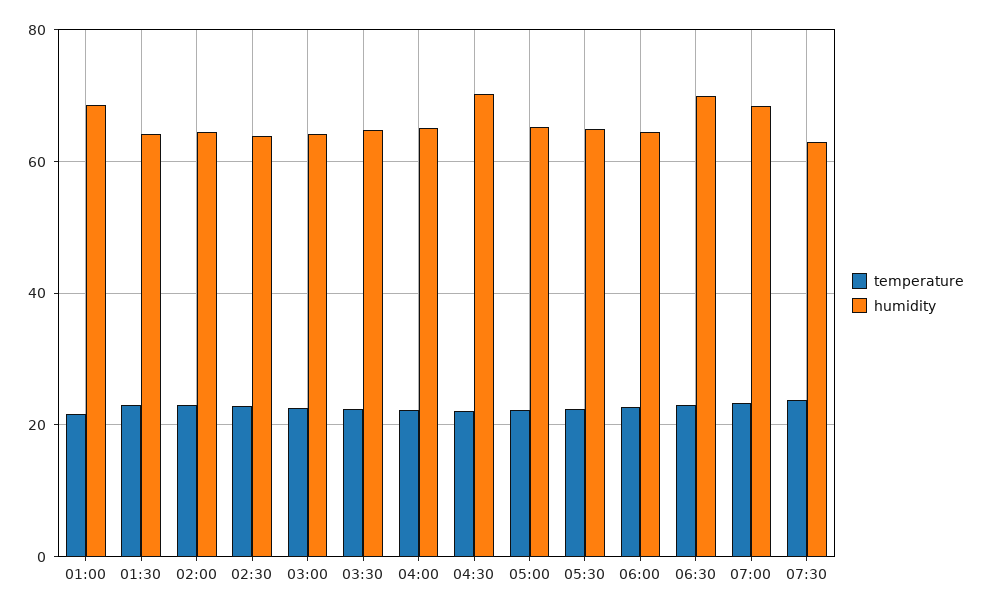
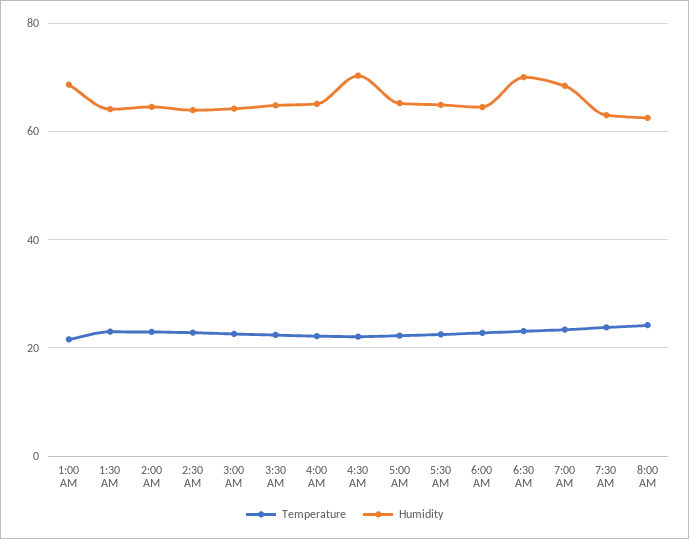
temperature, 8:00 AM: none -> 24
humidity, 8:00 AM: none -> 62

